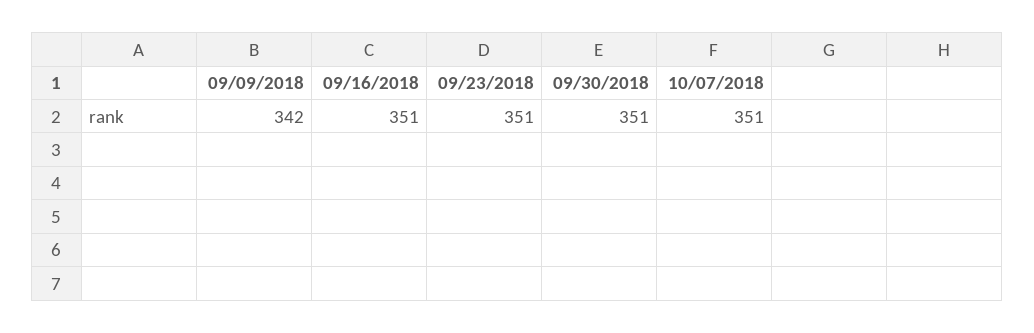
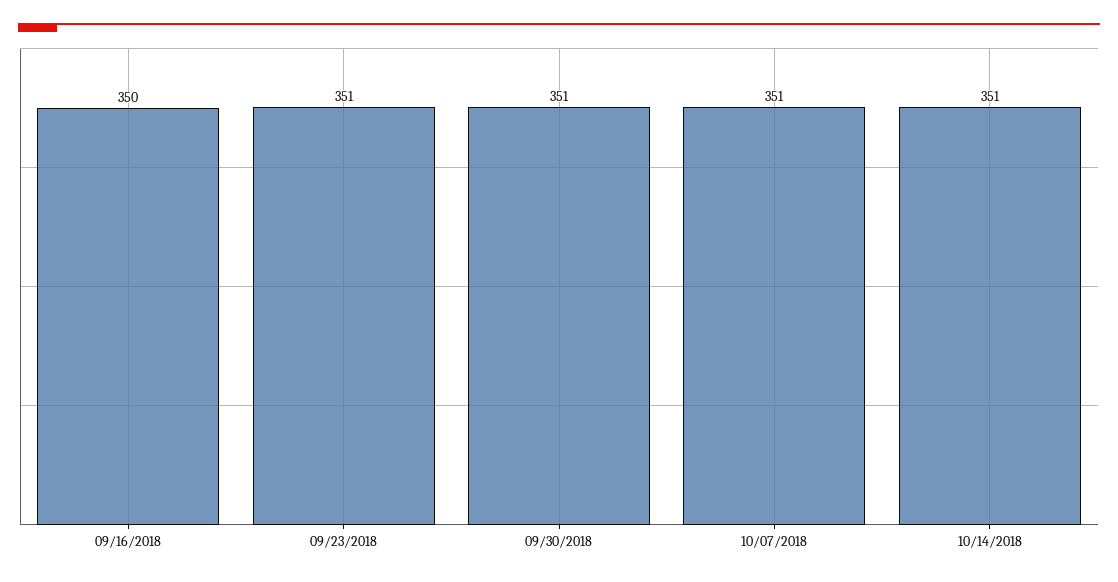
09/09/2018: 342 -> none
09/16/2018: 351 -> 350
10/14/2018: none -> 351

